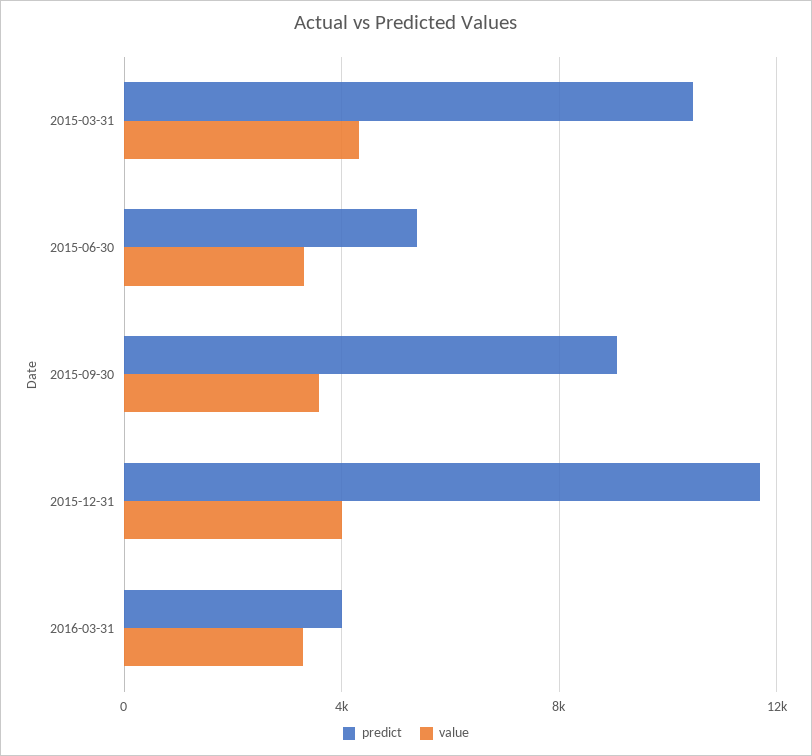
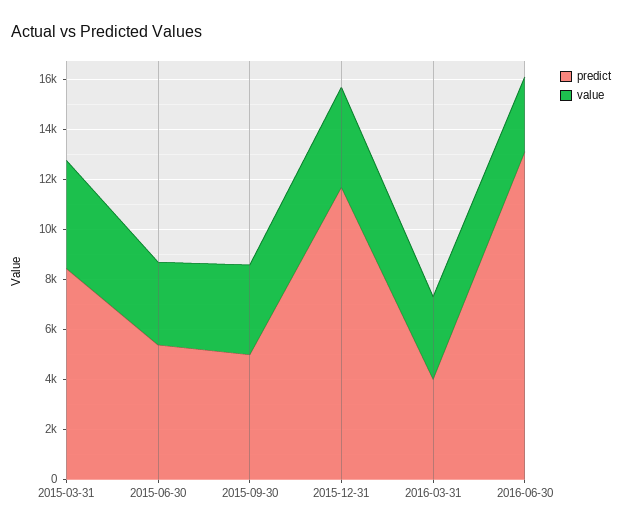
predict, 2015-03-31: 10500 -> 8500
predict, 2015-09-30: 9000 -> 5000
predict, 2016-06-30: none -> 13000
value, 2016-06-30: none -> 3000

